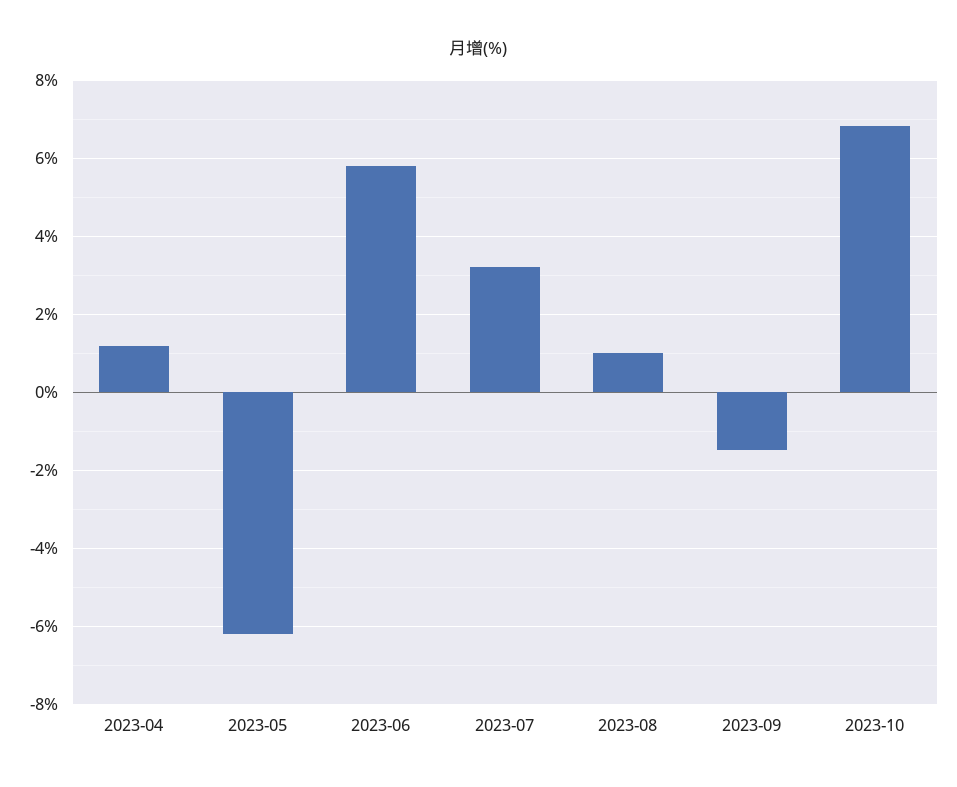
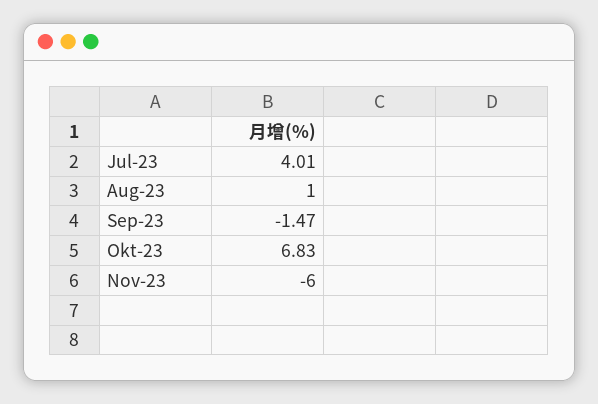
2023-04: 1.2 -> none
2023-05: -6.2 -> none
2023-06: 5.8 -> none
2023-07: 3.2 -> 4.01
Nov-23: none -> -6

